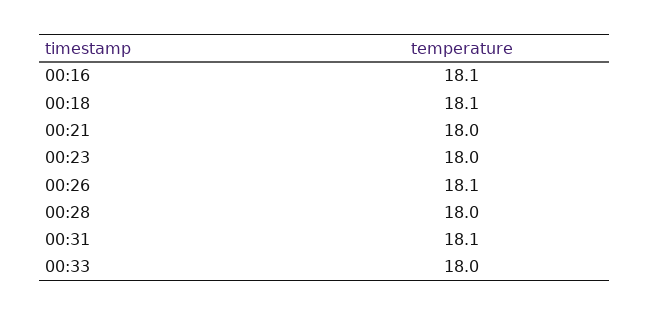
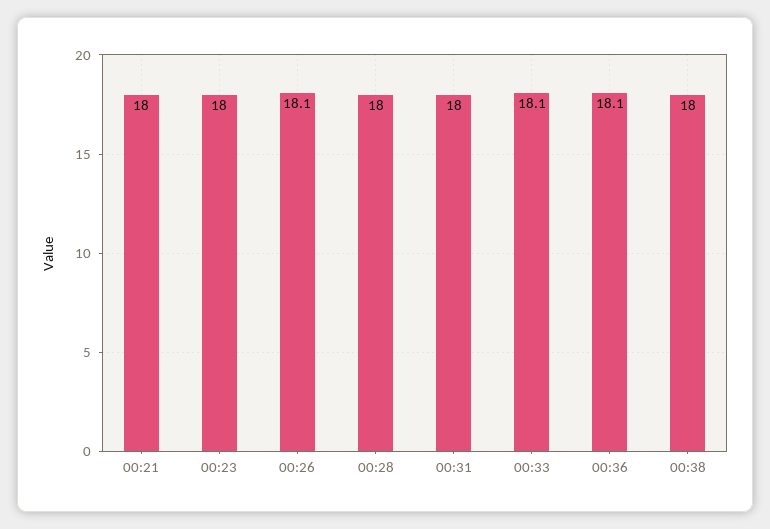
00:16: 18.1 -> none
00:18: 18.1 -> none
00:31: 18.1 -> 18
00:33: 18 -> 18.1
00:36: none -> 18.1
00:38: none -> 18

